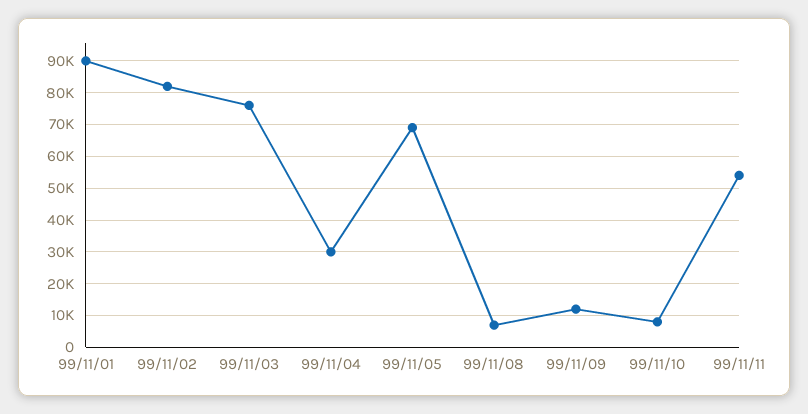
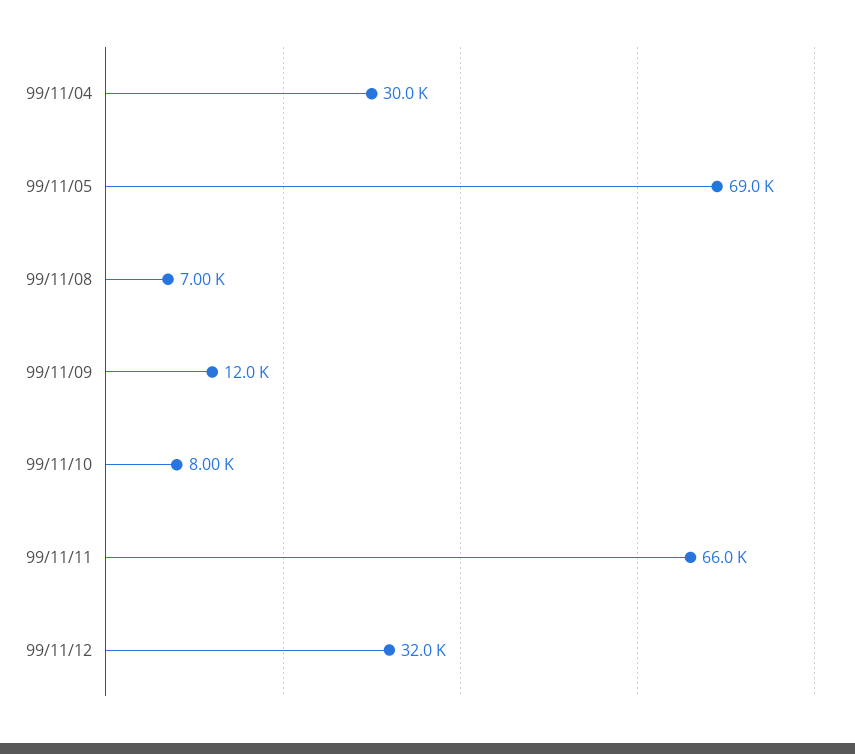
99/11/01: 90000 -> none
99/11/02: 82000 -> none
99/11/03: 76000 -> none
99/11/11: 54000 -> 66000
99/11/12: none -> 32000

